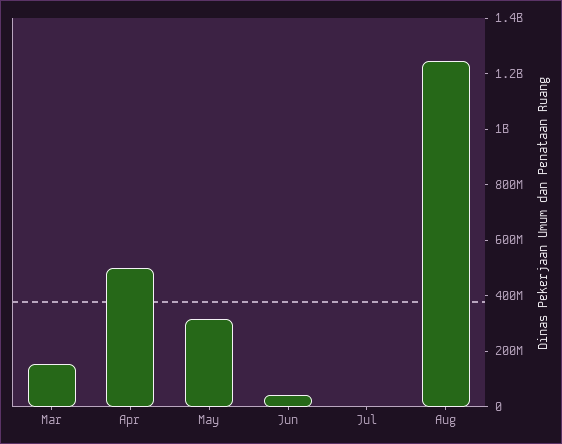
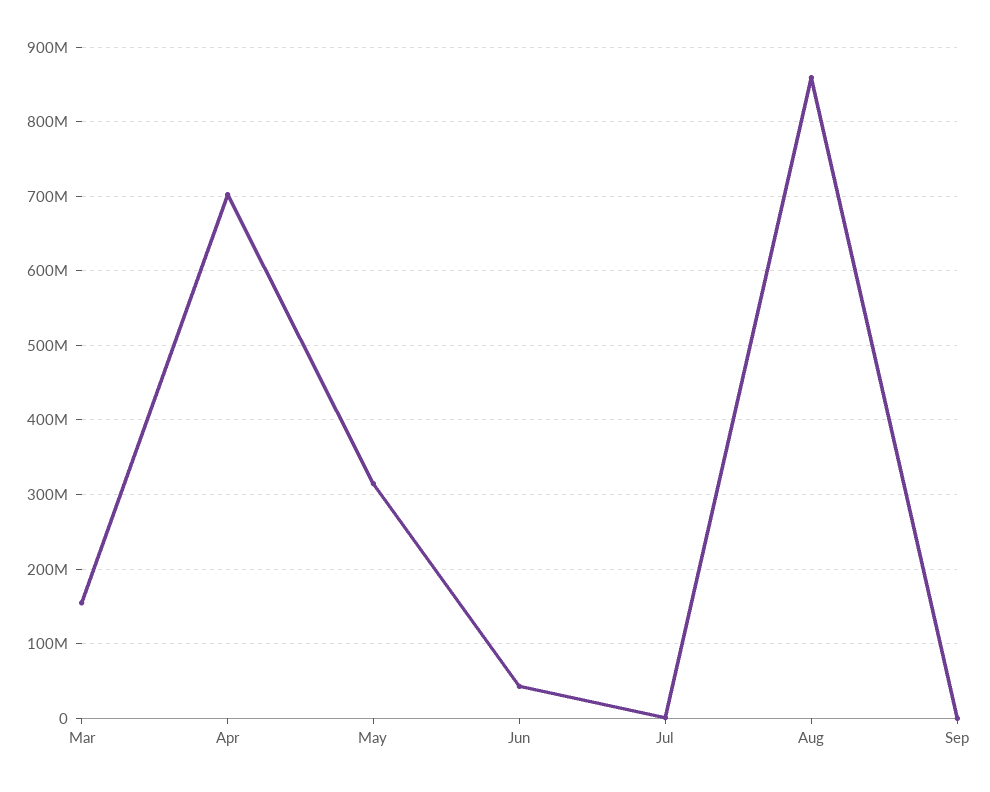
Apr: 500000000 -> 700000000
Aug: 1250000000 -> 860000000
Sep: none -> 0

